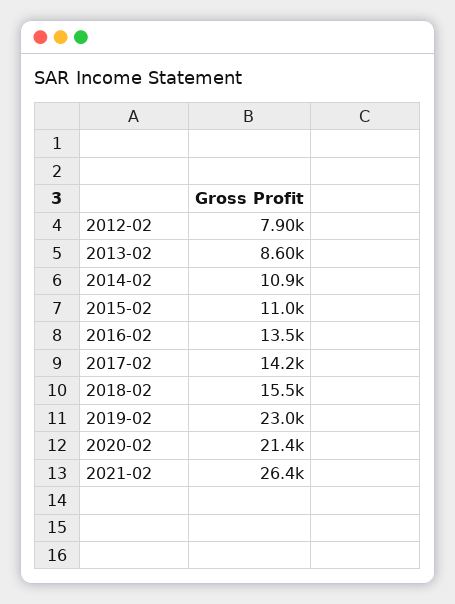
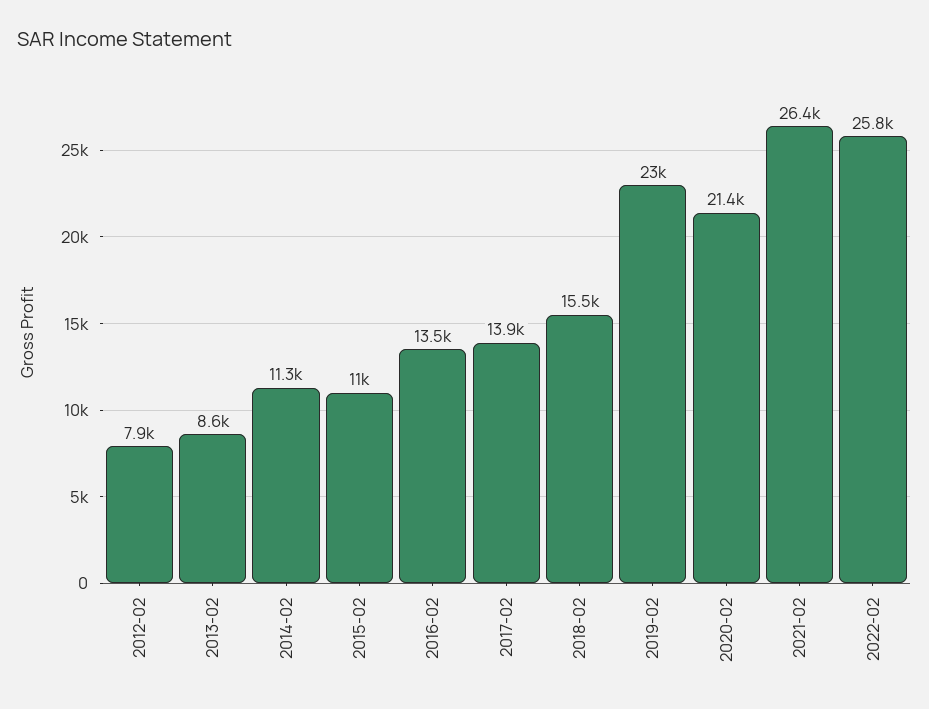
2014-02: 10900 -> 11300
2017-02: 14200 -> 13900
2022-02: none -> 25800

